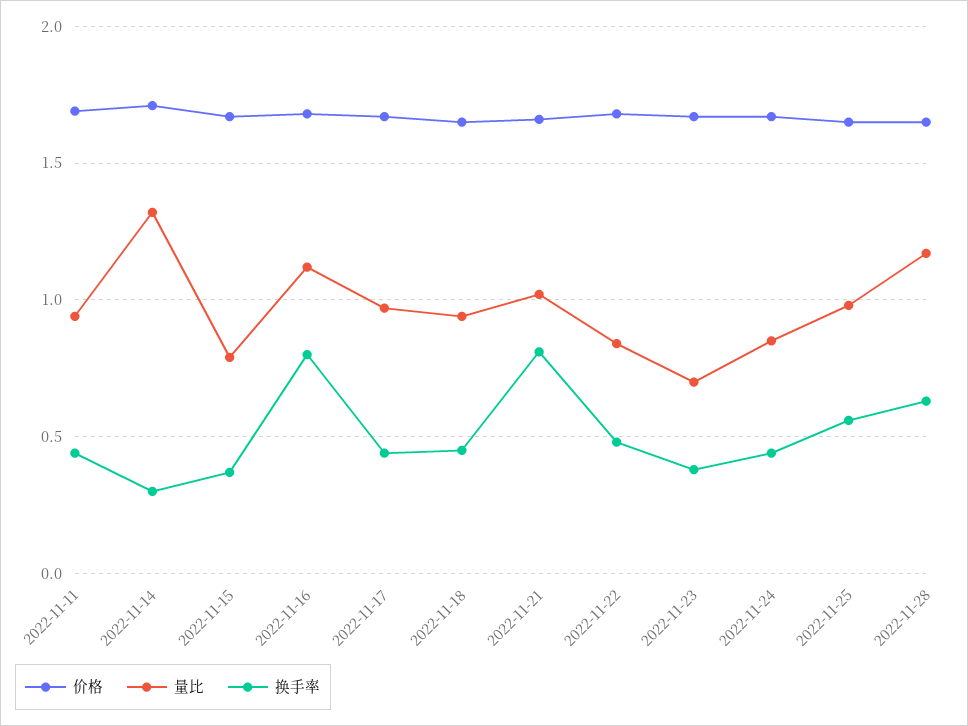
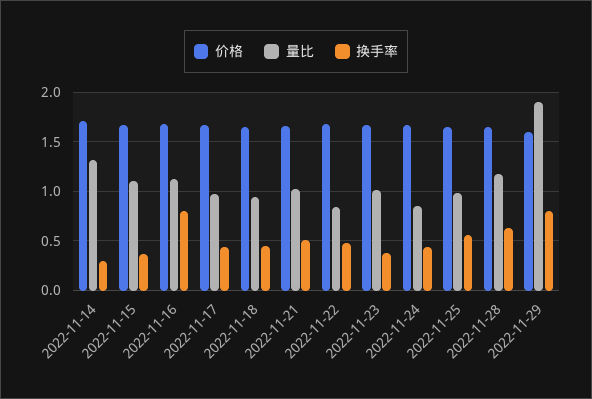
价格, 2022-11-11: 1.7 -> none
量比, 2022-11-11: 0.95 -> none
换手率, 2022-11-11: 0.45 -> none
量比, 2022-11-15: 0.8 -> 1.1
换手率, 2022-11-21: 0.8 -> 0.5
量比, 2022-11-23: 0.7 -> 1
价格, 2022-11-29: none -> 1.6
量比, 2022-11-29: none -> 1.9
换手率, 2022-11-29: none -> 0.8

